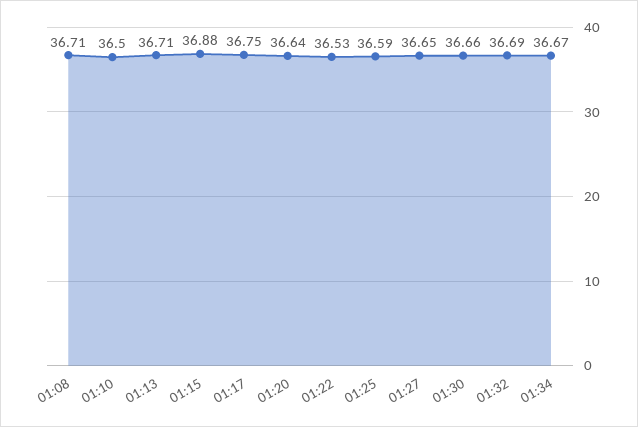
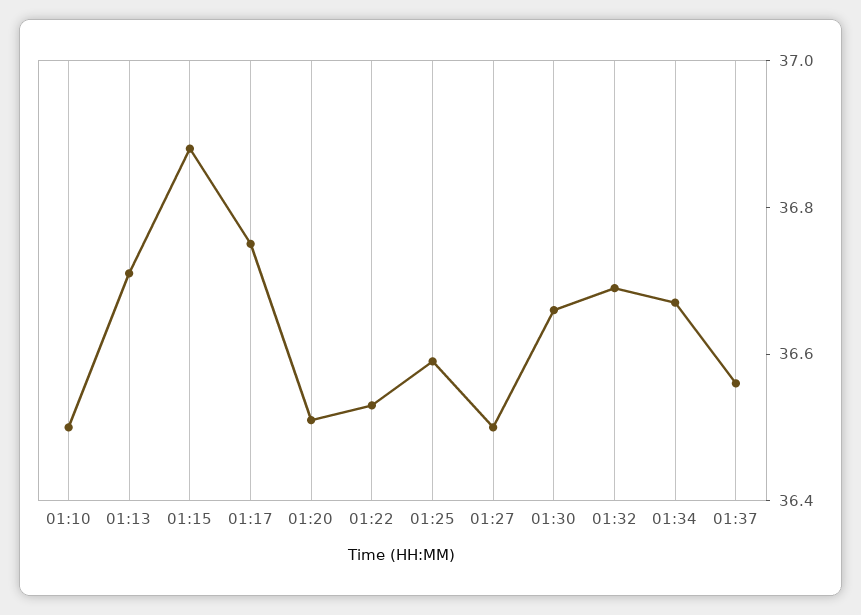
01:08: 36.71 -> none
01:20: 36.64 -> 36.5
01:27: 36.65 -> 36.5
01:37: none -> 36.55

